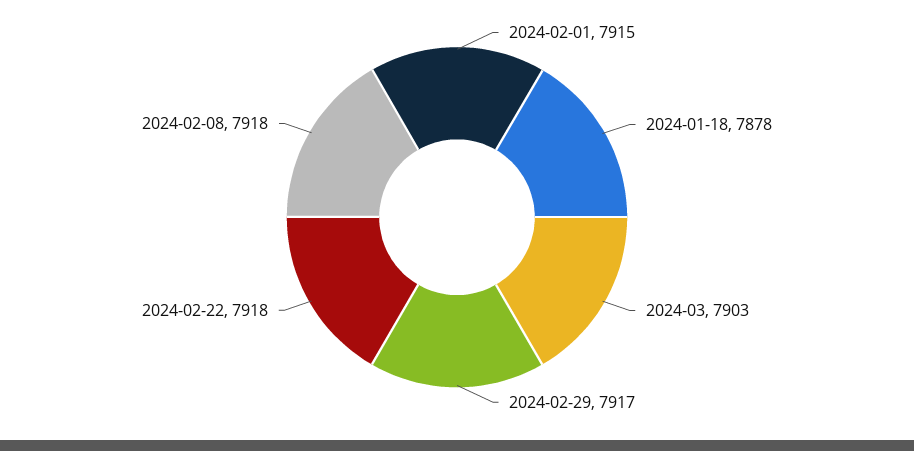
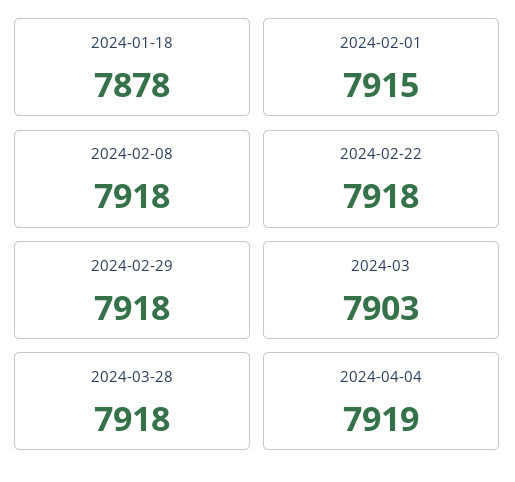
2024-02-29: 7917 -> 7918
2024-03-28: none -> 7918
2024-04-04: none -> 7919

